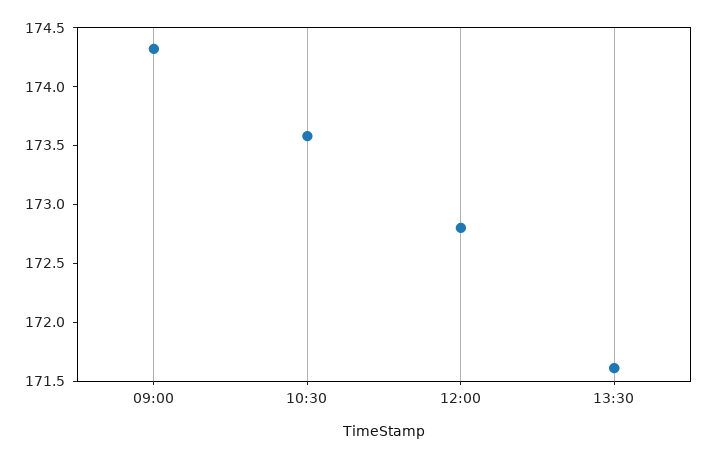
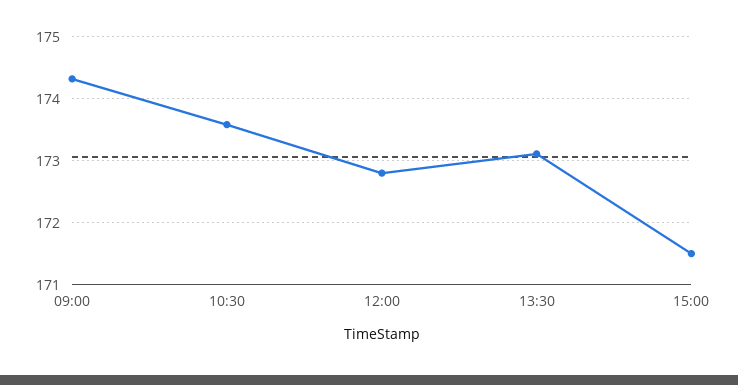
13:30: 171.6 -> 173.1
15:00: none -> 171.5

